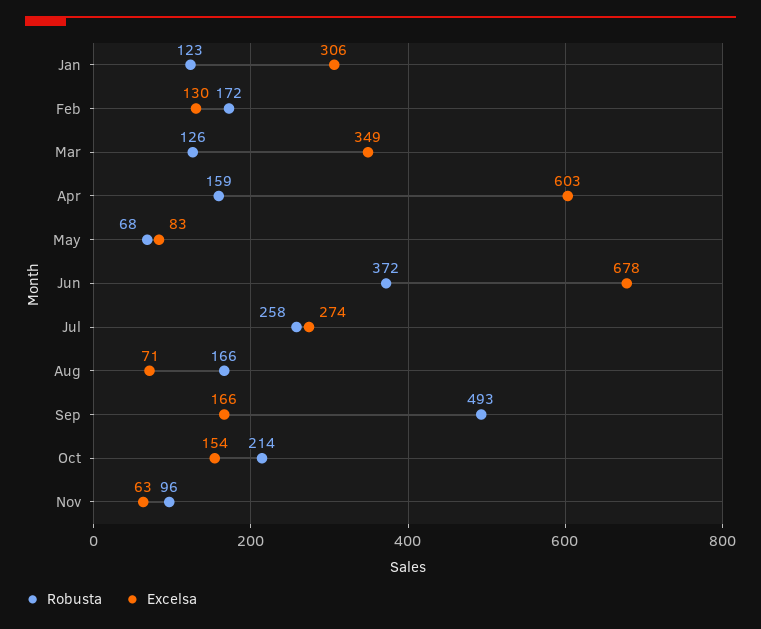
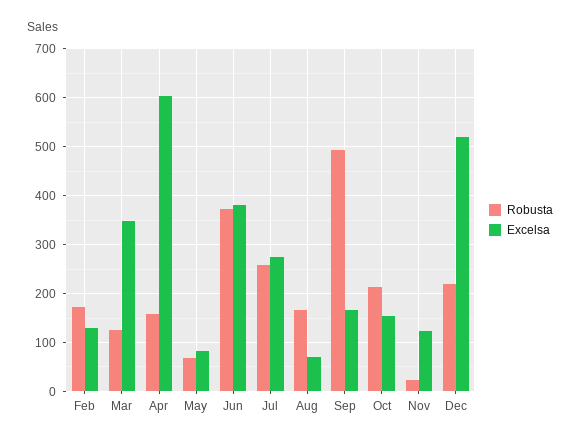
Robusta, Jan: 123 -> none
Excelsa, Jan: 306 -> none
Excelsa, Jun: 678 -> 380
Robusta, Nov: 96 -> 20
Excelsa, Nov: 63 -> 120
Robusta, Dec: none -> 220
Excelsa, Dec: none -> 520

